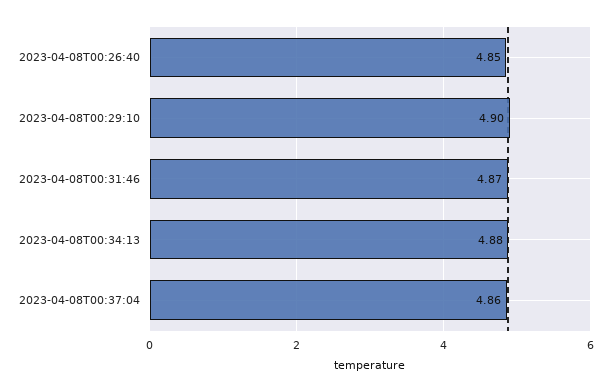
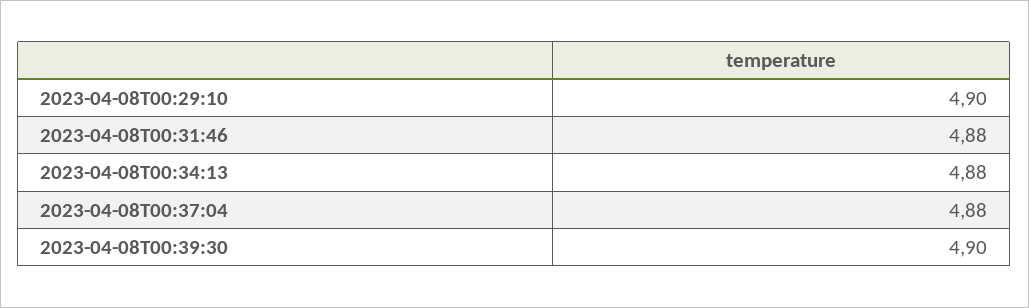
2023-04-08T00:26:40: 4.85 -> none
2023-04-08T00:31:46: 4.87 -> 4.88
2023-04-08T00:37:04: 4.86 -> 4.88
2023-04-08T00:39:30: none -> 4.9

